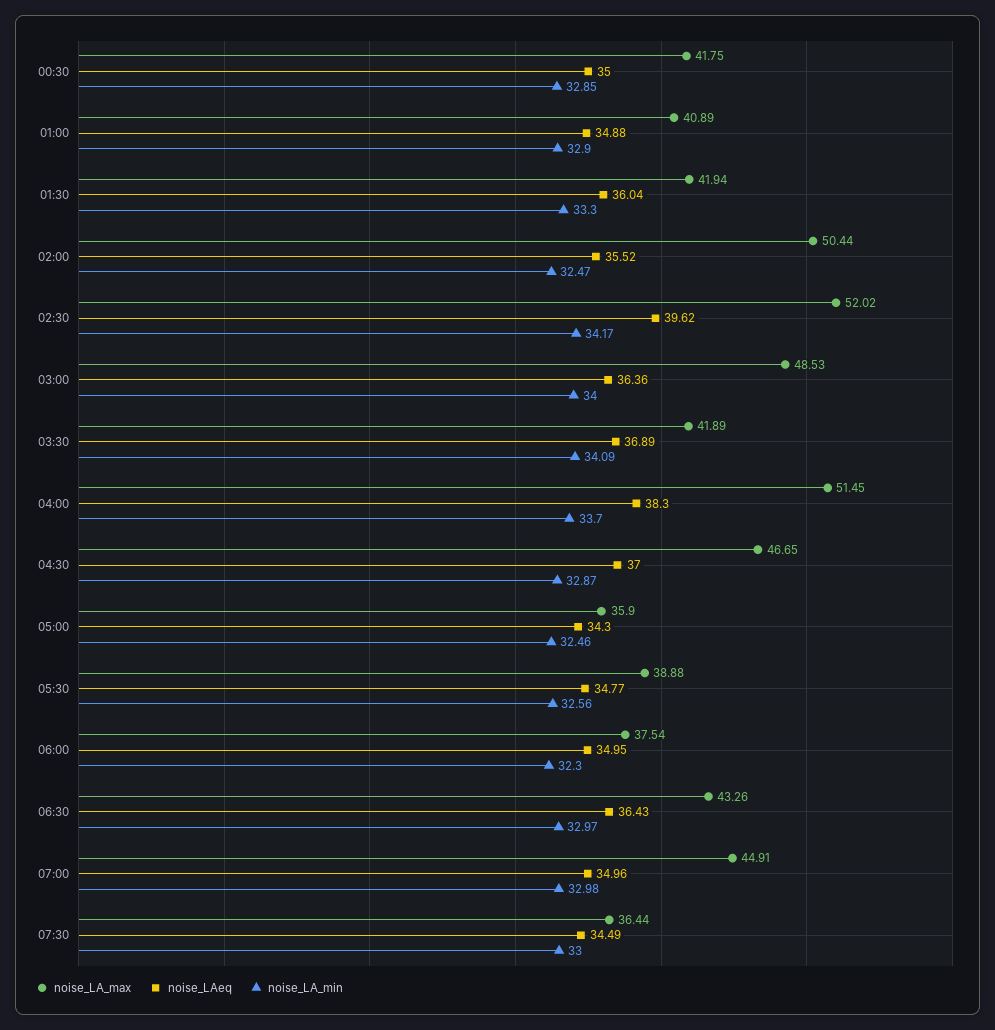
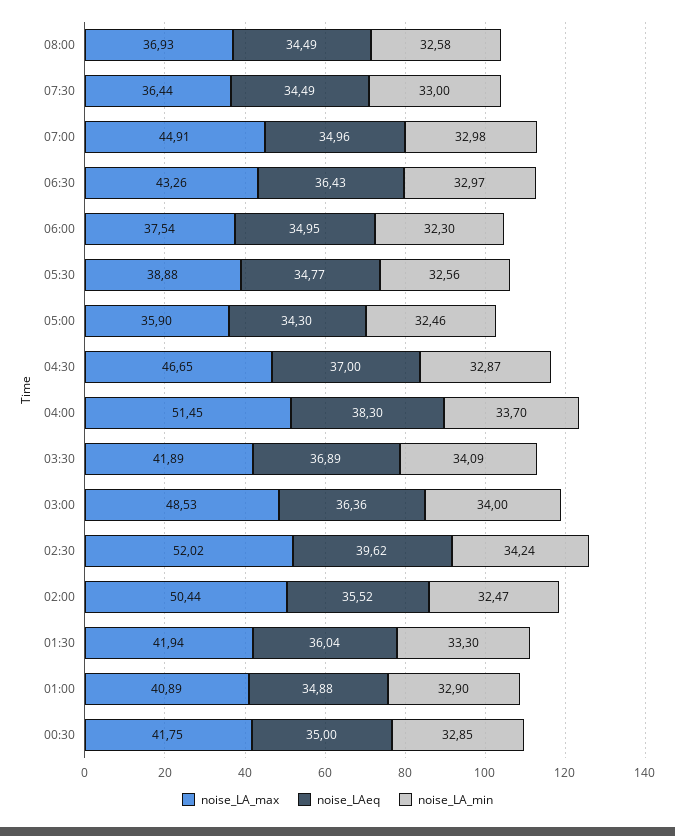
noise_LA_min, 02:30: 34.17 -> 34.24
noise_LA_max, 08:00: none -> 36.93
noise_LAeq, 08:00: none -> 34.49
noise_LA_min, 08:00: none -> 32.58

